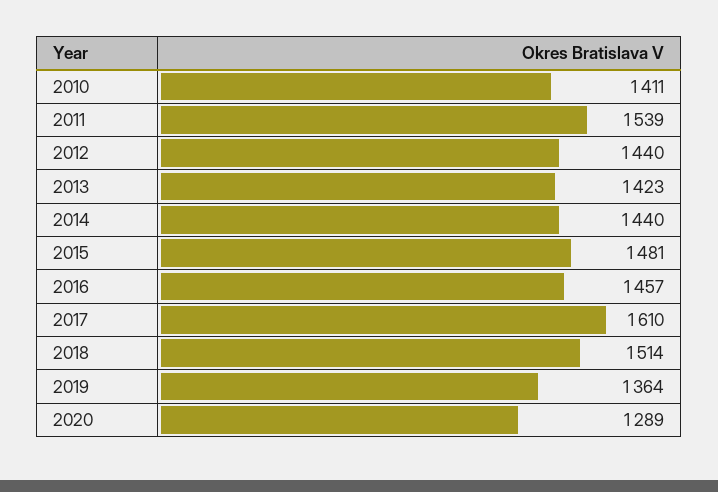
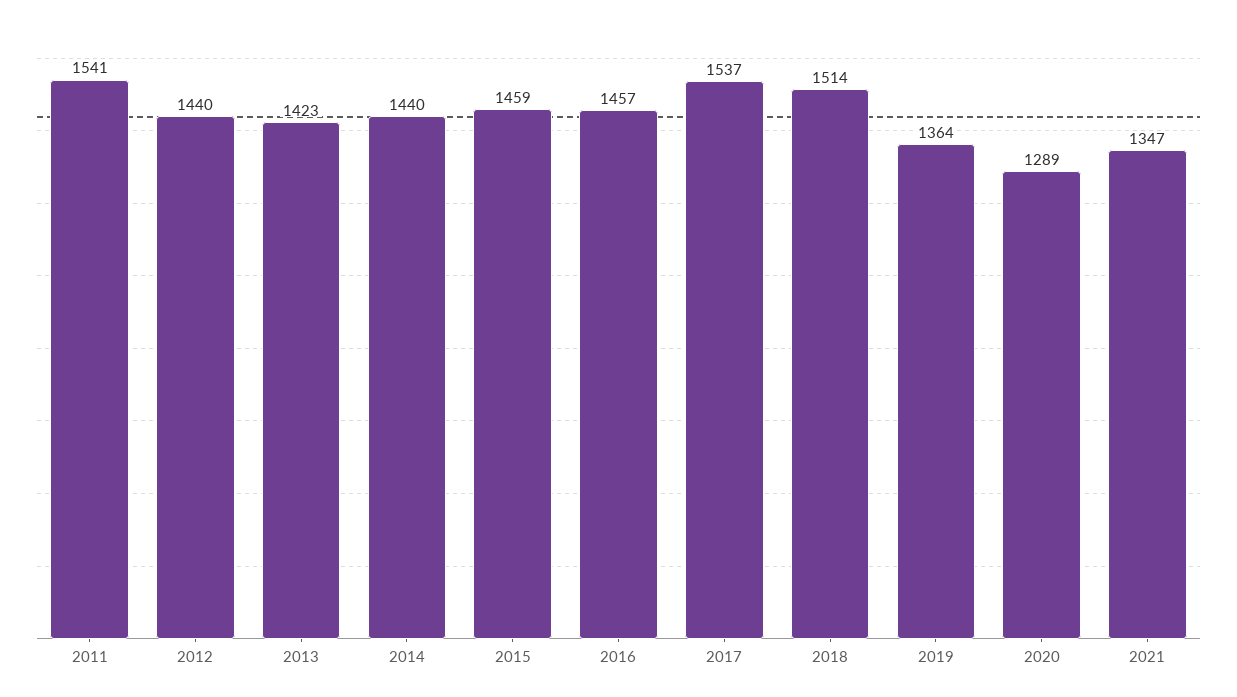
2010: 1411 -> none
2011: 1539 -> 1541
2015: 1481 -> 1459
2017: 1610 -> 1537
2021: none -> 1347

